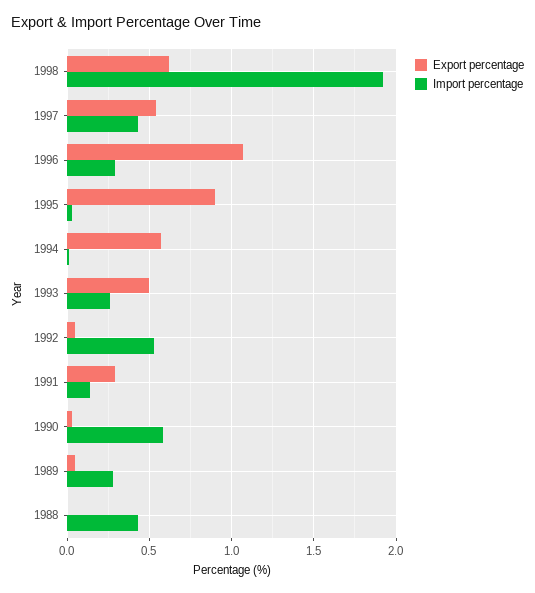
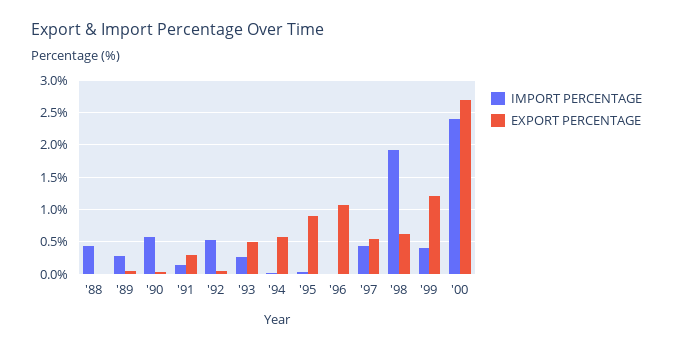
Import percentage, 1996: 0.3 -> 0
Import percentage, '99: none -> 0.4
Export percentage, '99: none -> 1.2
Import percentage, '00: none -> 2.4
Export percentage, '00: none -> 2.7

